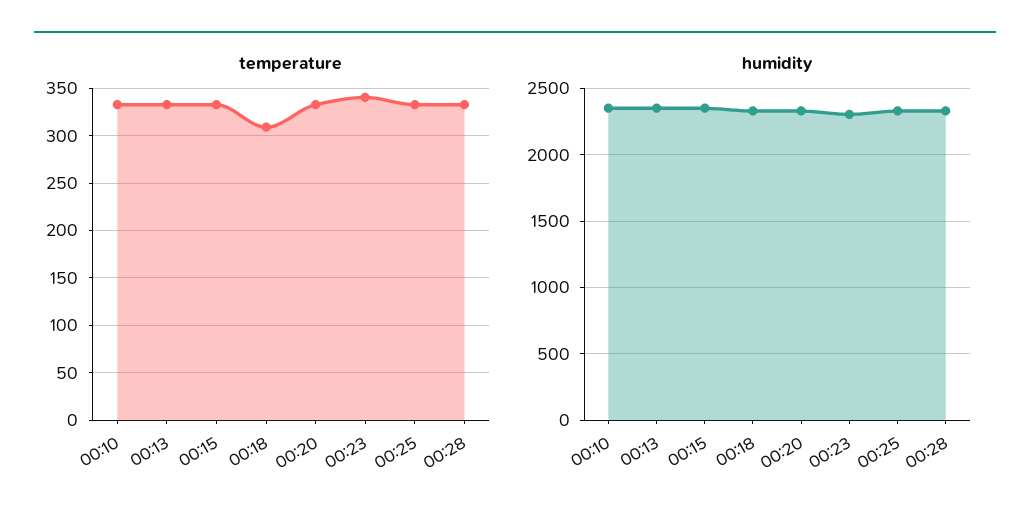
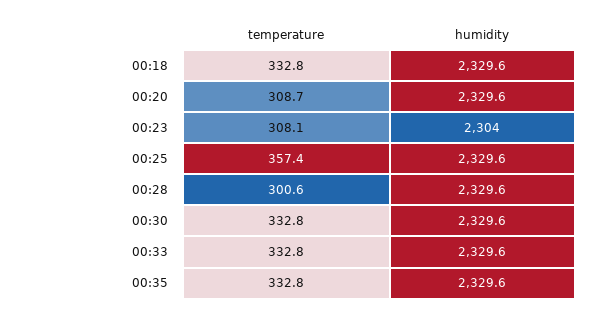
temperature, 00:10: 330 -> none
temperature, 00:13: 330 -> none
temperature, 00:15: 330 -> none
temperature, 00:18: 310 -> 332.8
temperature, 00:20: 330 -> 308.7
temperature, 00:23: 340 -> 308.1
temperature, 00:25: 330 -> 357.4
temperature, 00:28: 330 -> 300.6
humidity, 00:10: 2350 -> none
humidity, 00:13: 2350 -> none
humidity, 00:15: 2350 -> none
temperature, 00:30: none -> 332.8
humidity, 00:30: none -> 2329.6
temperature, 00:33: none -> 332.8
humidity, 00:33: none -> 2329.6
temperature, 00:35: none -> 332.8
humidity, 00:35: none -> 2329.6

